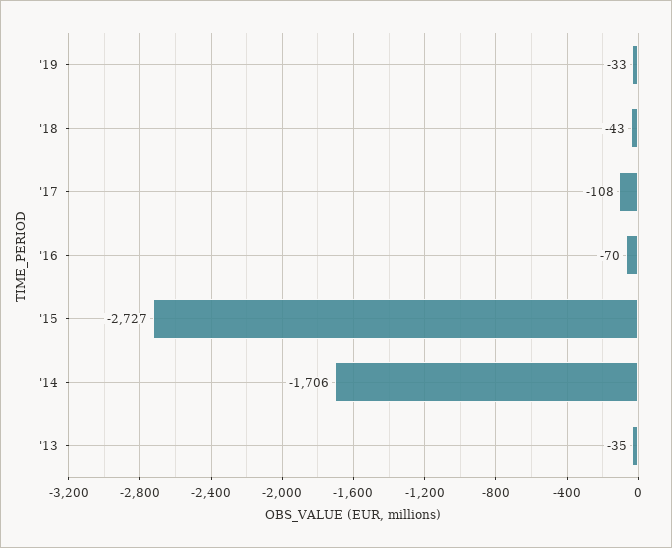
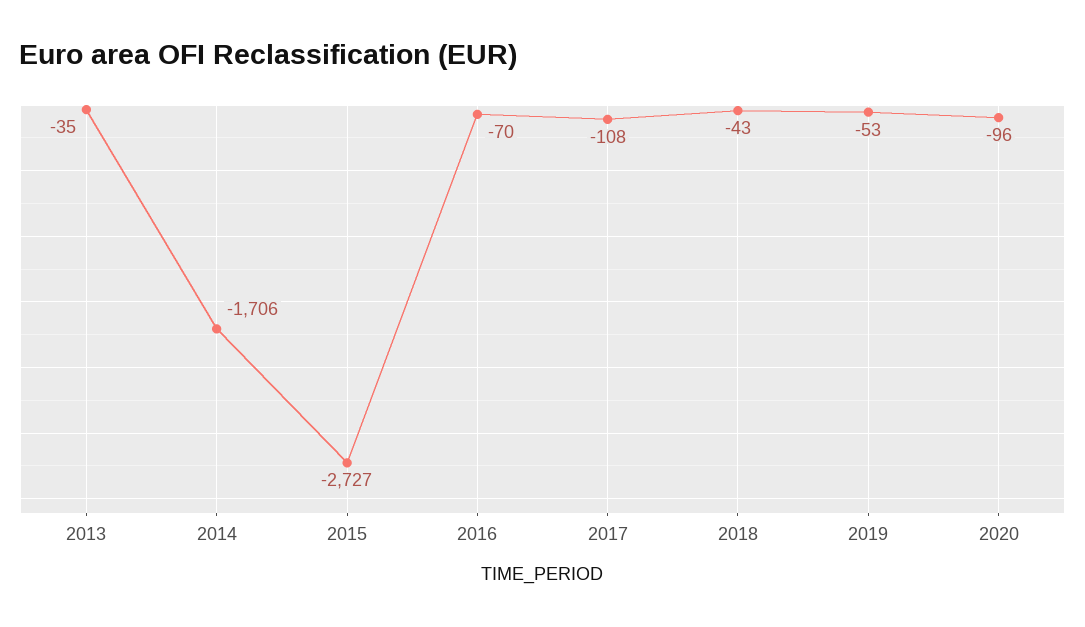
'19: -33 -> -53
2020: none -> -96

